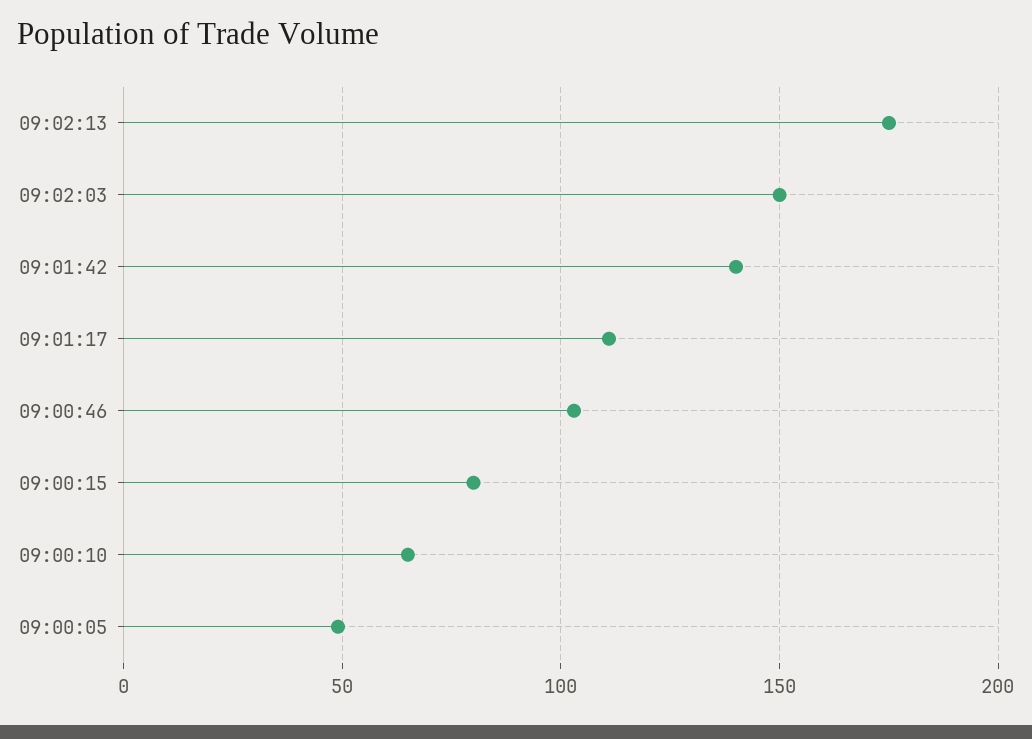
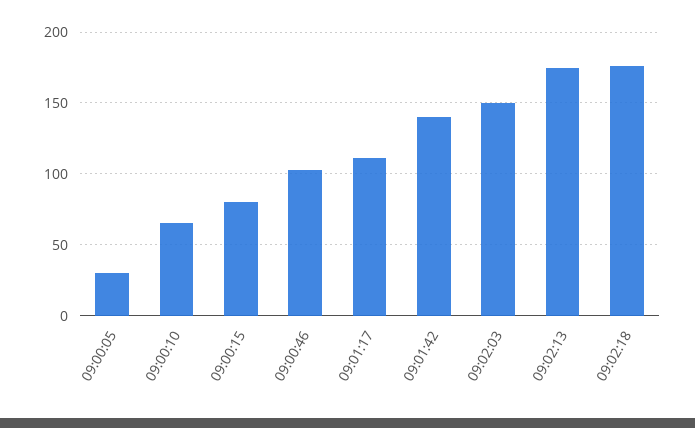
09:00:05: 50 -> 30
09:02:18: none -> 175

